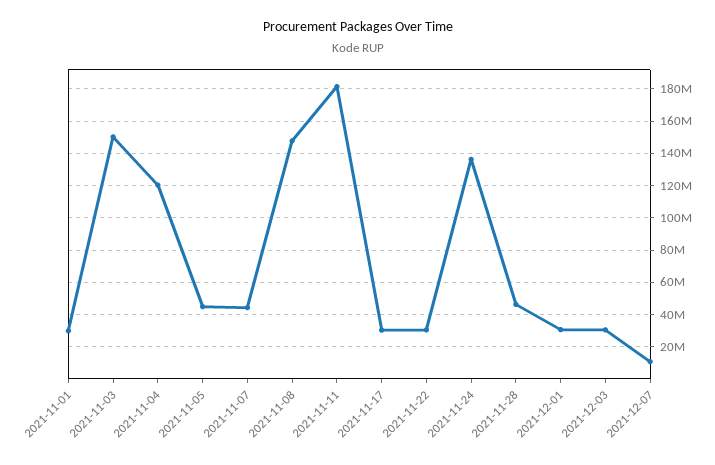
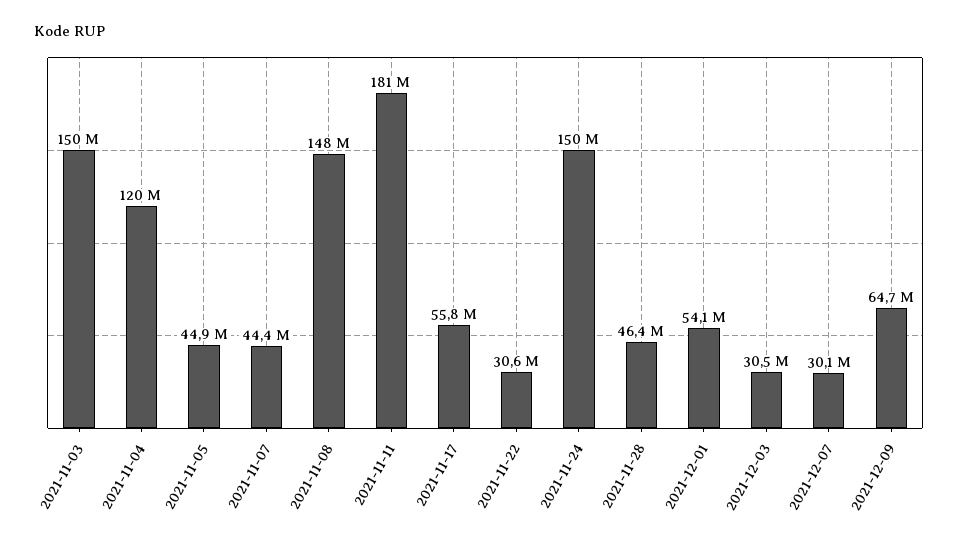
2021-11-01: 30000000 -> none
2021-11-17: 30000000 -> 55800000
2021-11-24: 135000000 -> 150000000
2021-12-01: 30000000 -> 54100000
2021-12-07: 10000000 -> 30100000
2021-12-09: none -> 64700000

